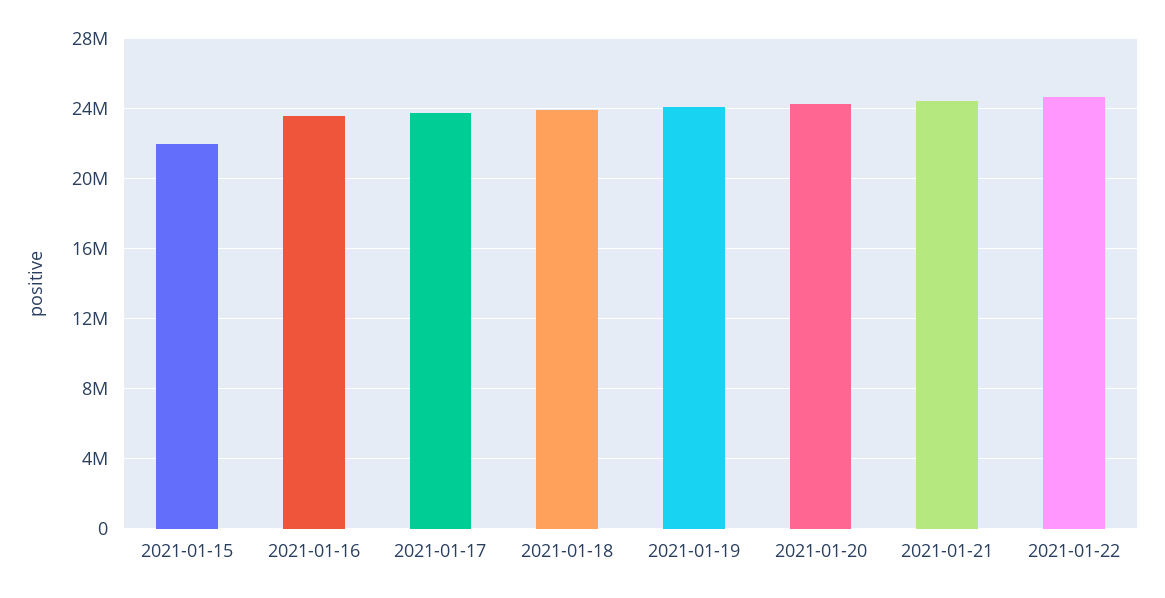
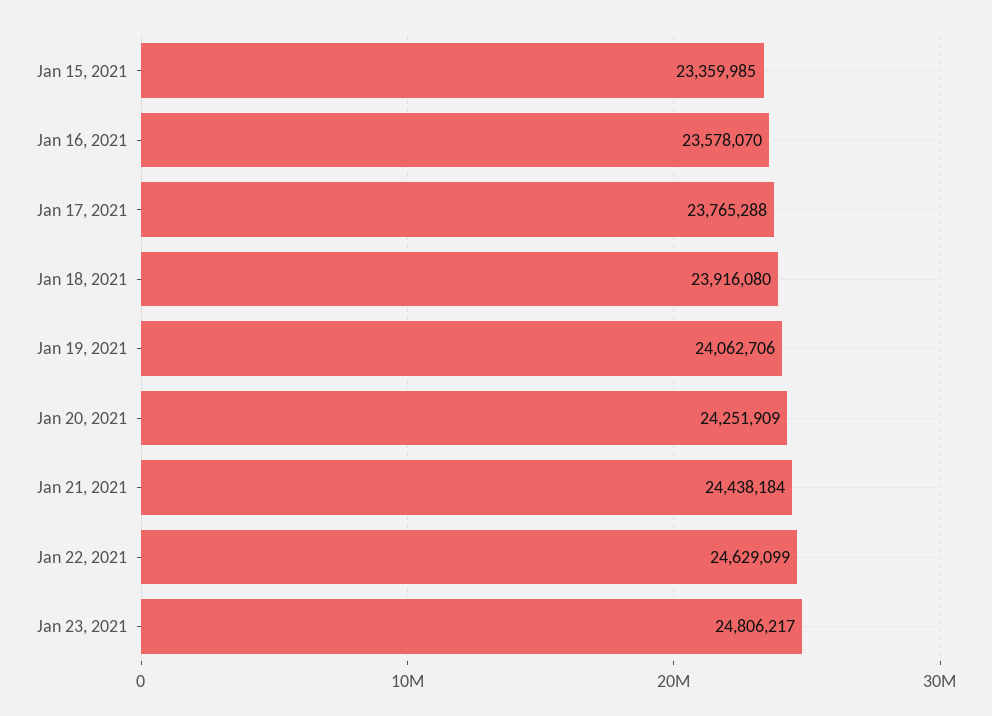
2021-01-15: 22000000 -> 23359985
Jan 23, 2021: none -> 24806217

